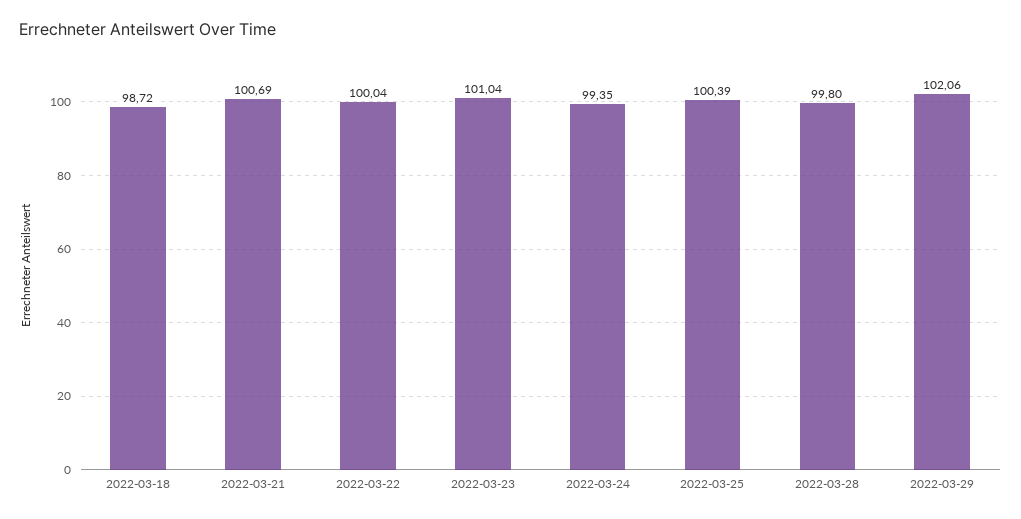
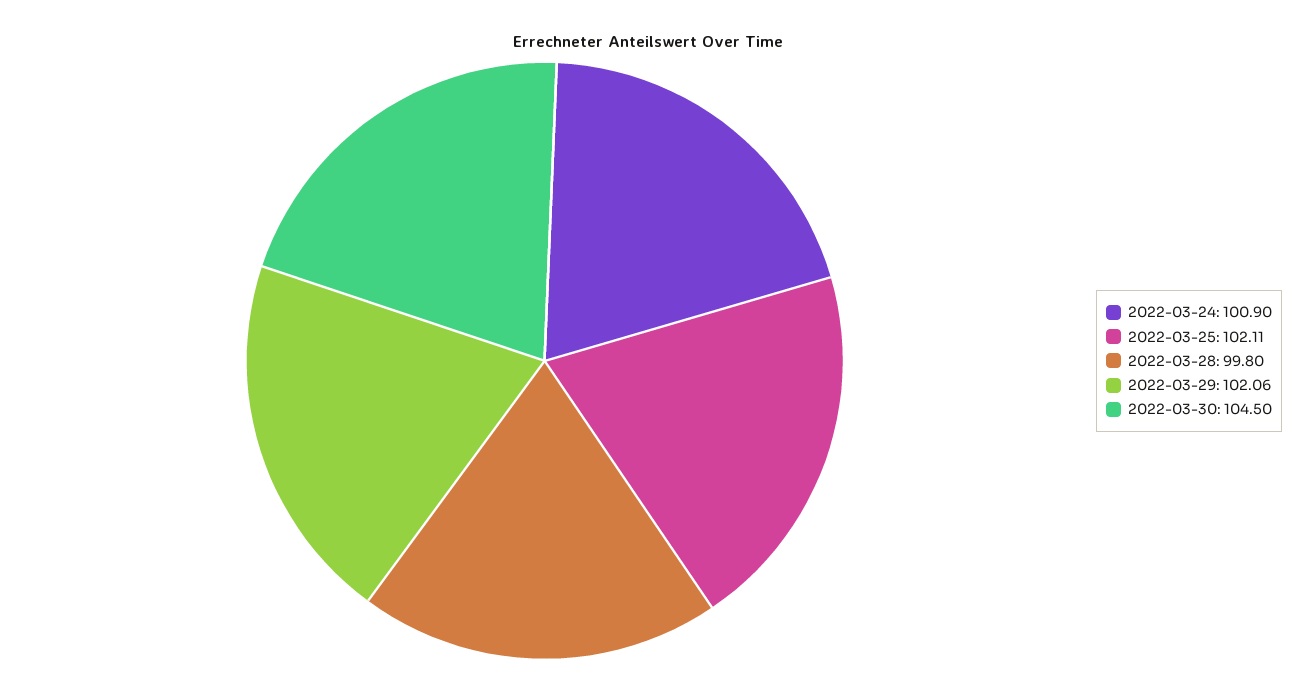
2022-03-18: 98.72 -> none
2022-03-21: 100.69 -> none
2022-03-22: 100.04 -> none
2022-03-23: 101.04 -> none
2022-03-24: 99.35 -> 100.9
2022-03-25: 100.39 -> 102.11
2022-03-30: none -> 104.5

